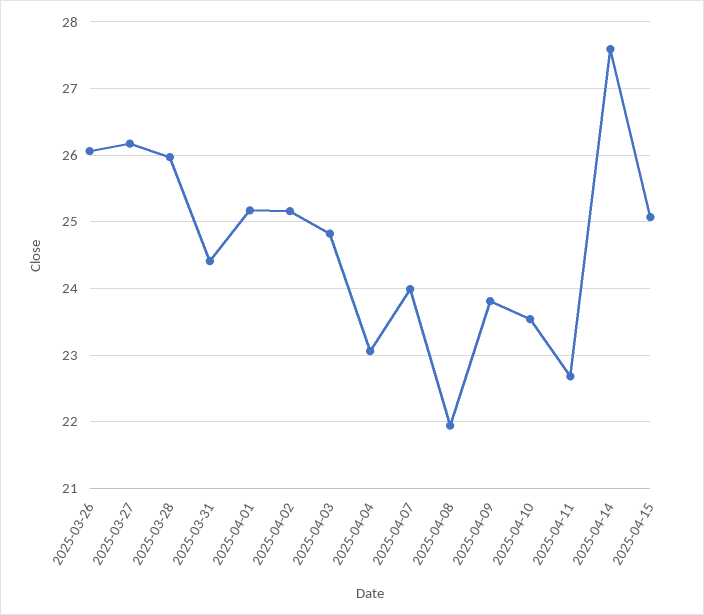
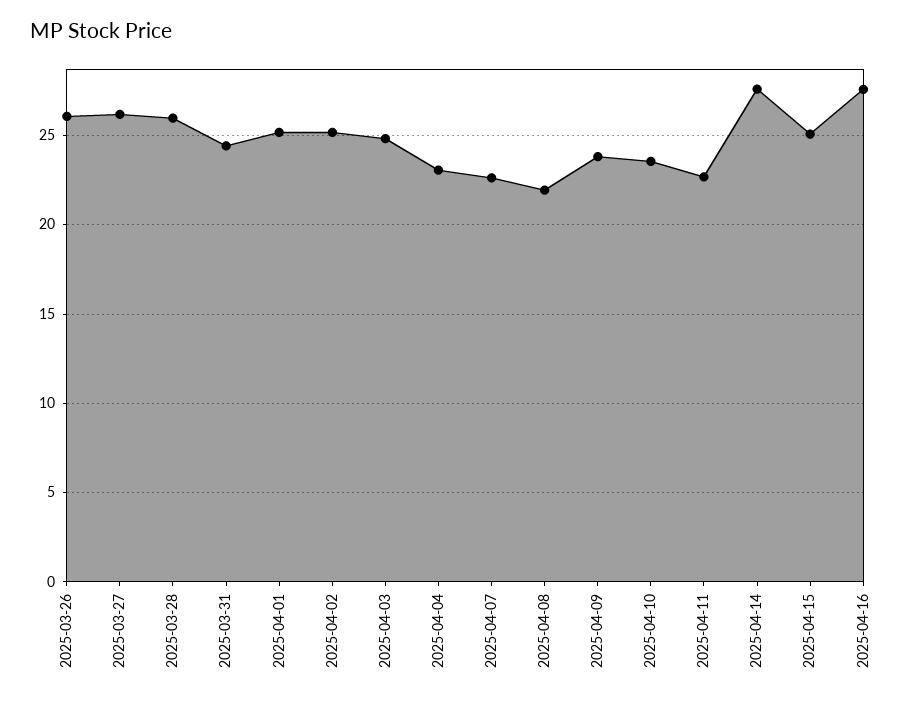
2025-04-07: 24 -> 22.5
2025-04-16: none -> 27.5

